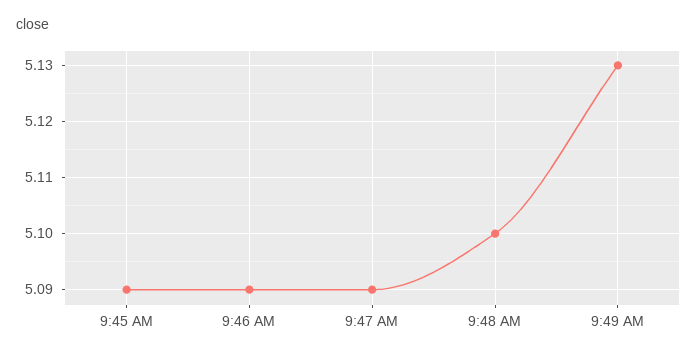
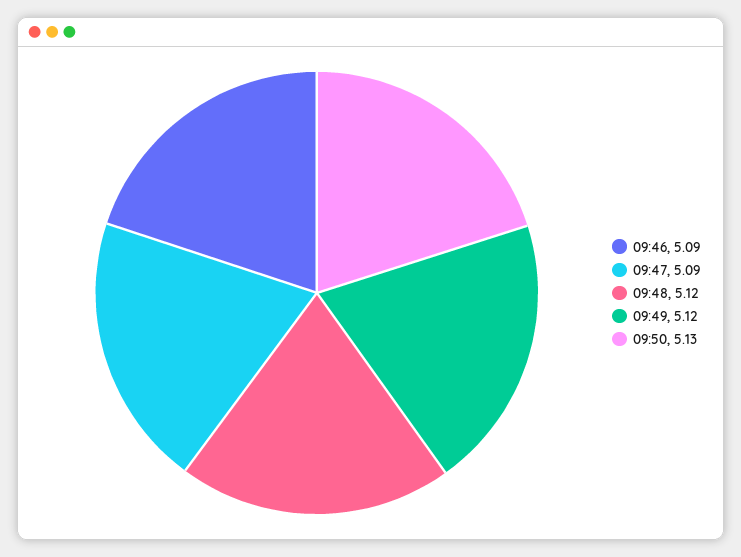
9:45 AM: 5.09 -> none
9:48 AM: 5.1 -> 5.12
9:49 AM: 5.13 -> 5.12
09:50: none -> 5.13

